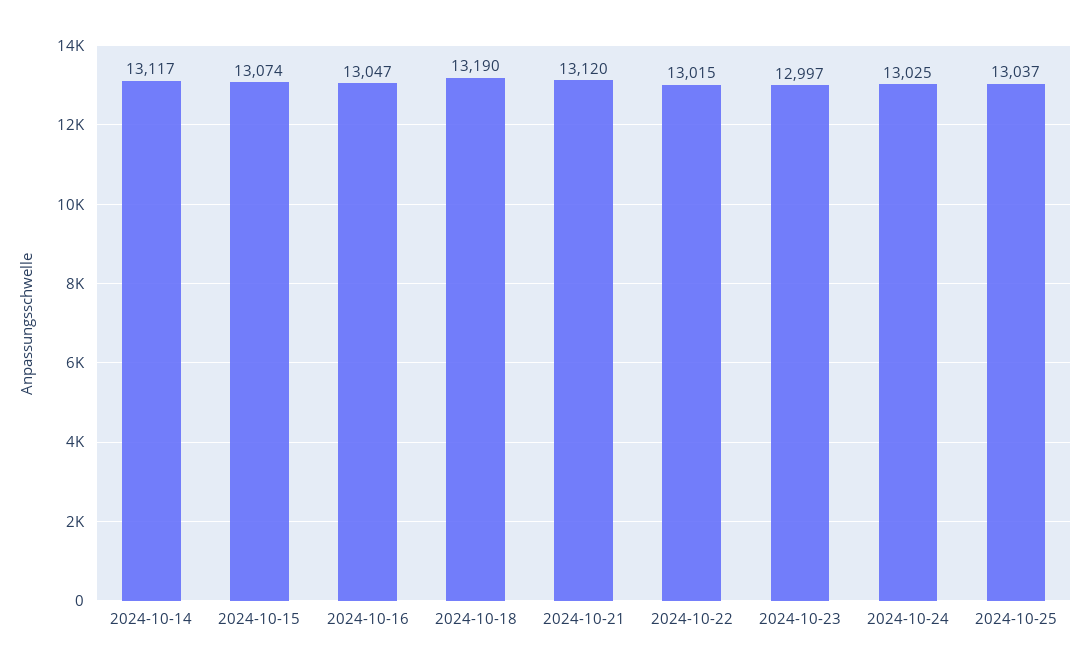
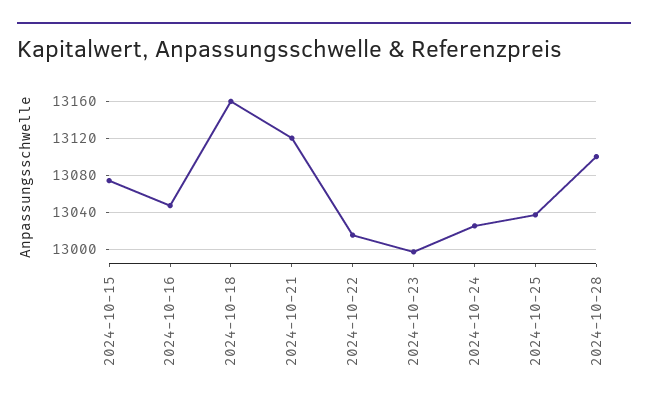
2024-10-14: 13117 -> none
2024-10-18: 13190 -> 13160
2024-10-28: none -> 13100

